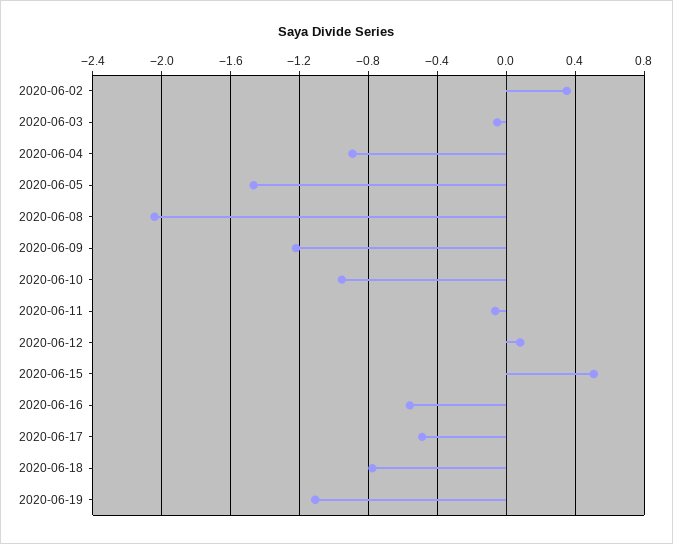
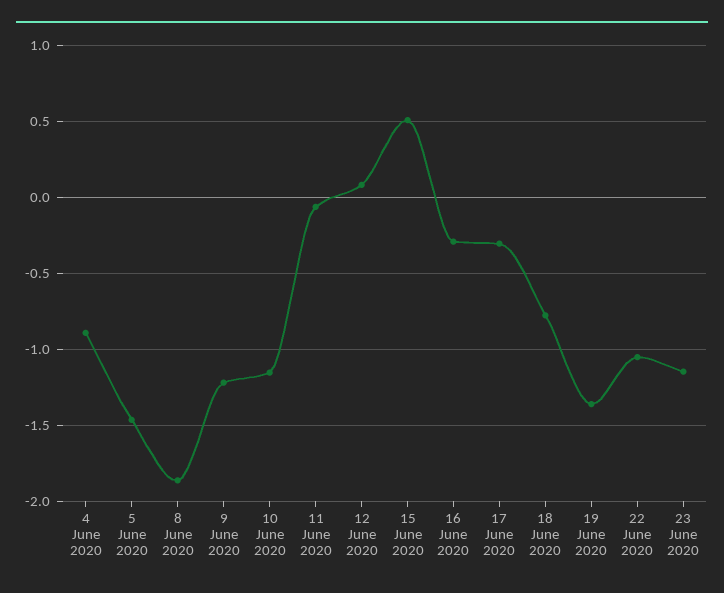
2020-06-02: 0.35 -> none
2020-06-03: -0.05 -> none
2020-06-08: -2.05 -> -1.85
2020-06-10: -0.95 -> -1.15
2020-06-16: -0.55 -> -0.3
2020-06-17: -0.5 -> -0.3
2020-06-19: -1.1 -> -1.35
22 June 2020: none -> -1.05
23 June 2020: none -> -1.15

